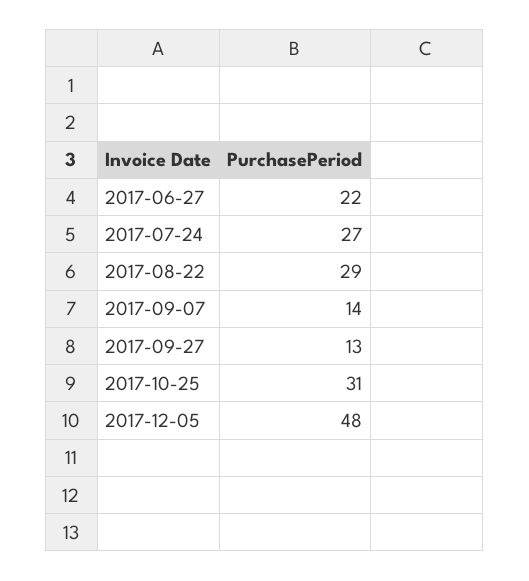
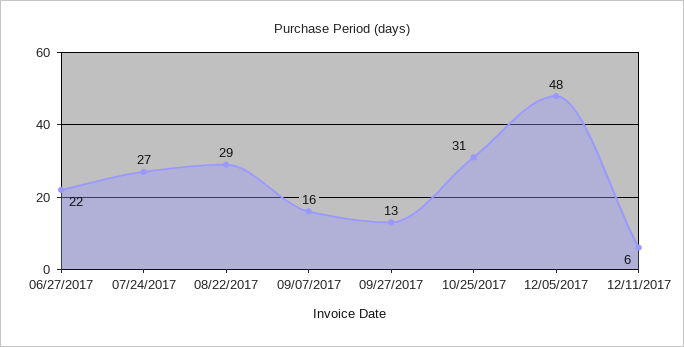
2017-09-07: 14 -> 16
12/11/2017: none -> 6

